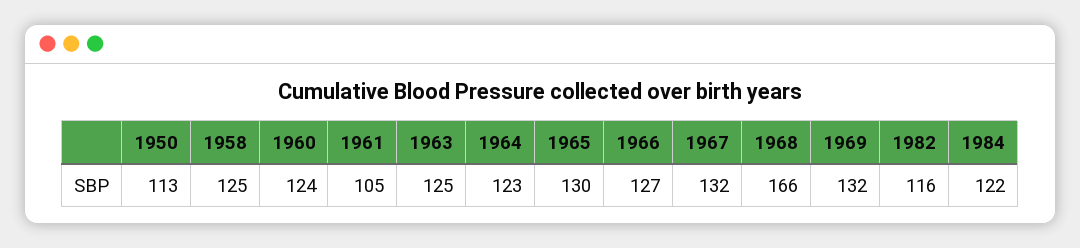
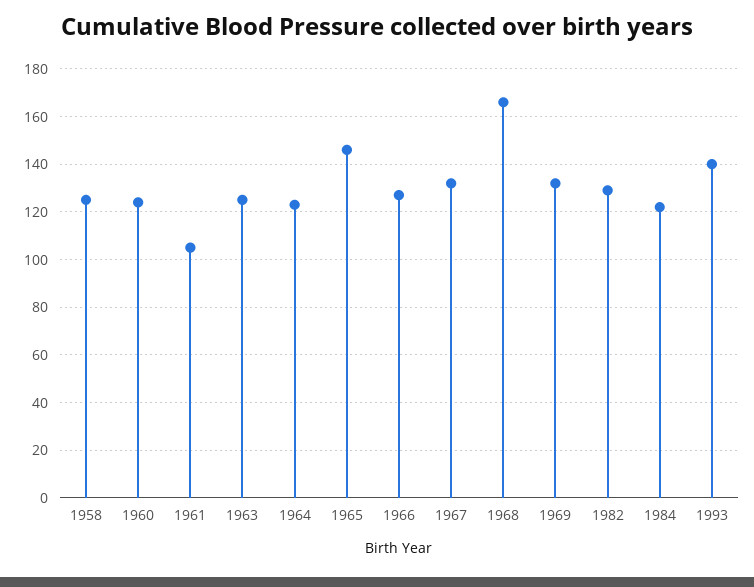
1950: 113 -> none
1965: 130 -> 145
1982: 116 -> 130
1993: none -> 140

